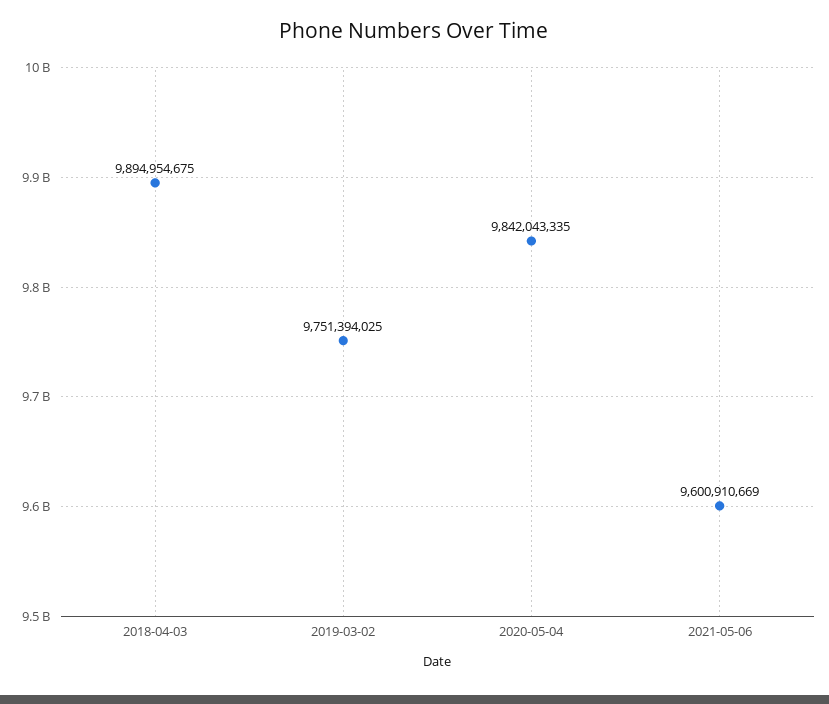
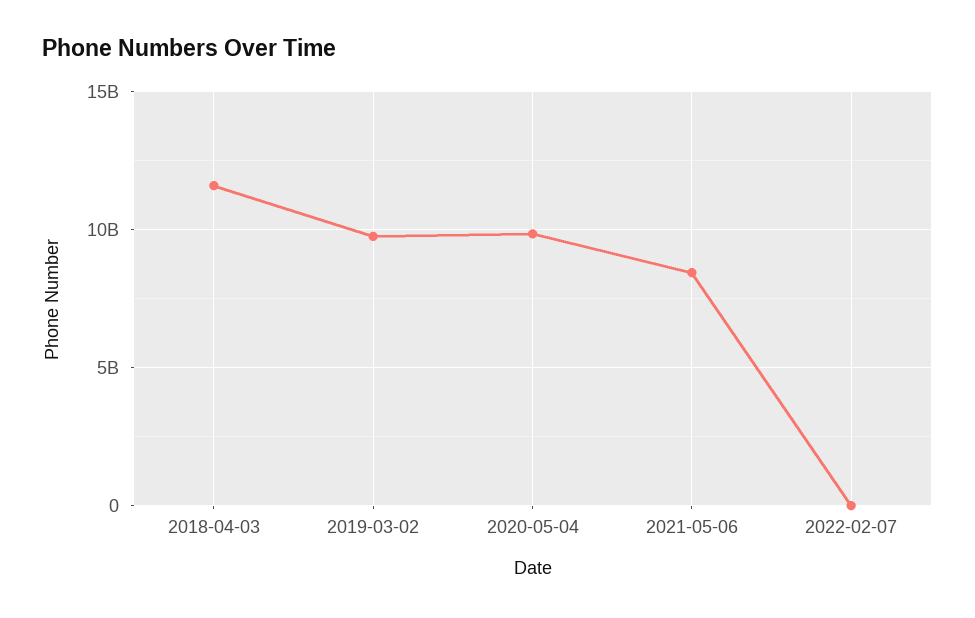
2018-04-03: 9894954675 -> 11500000000
2021-05-06: 9600910669 -> 8500000000
2022-02-07: none -> 0

